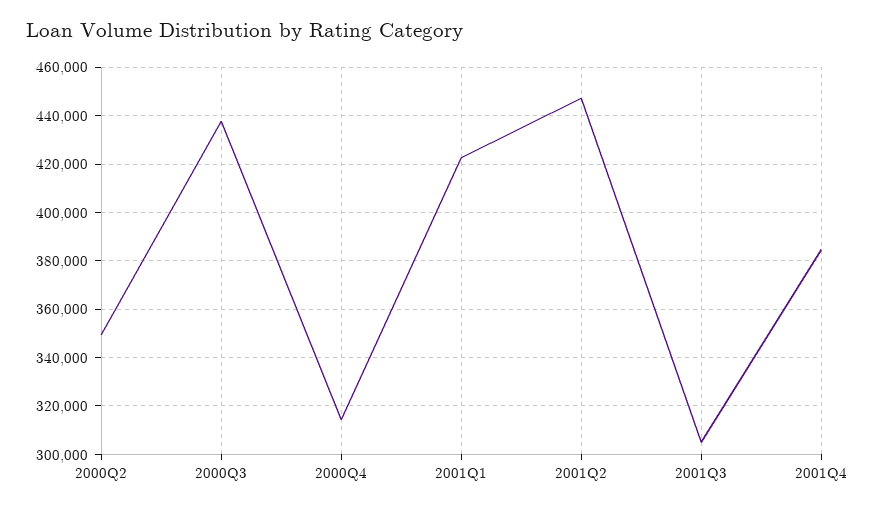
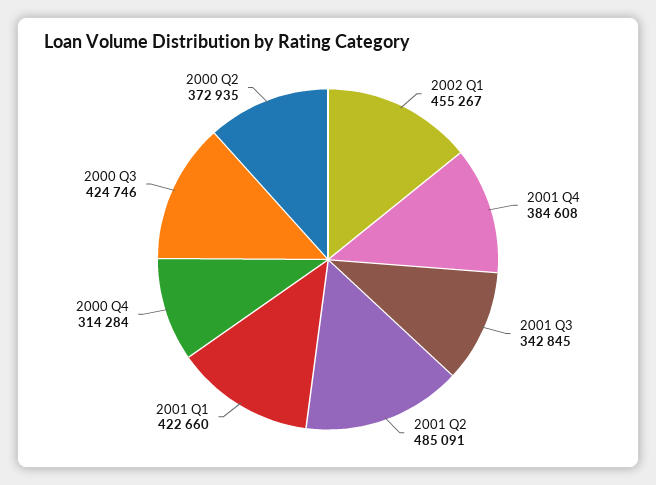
2000Q2: 350000 -> 372935
2000Q3: 437500 -> 424746
2001Q2: 447500 -> 485091
2001Q3: 305000 -> 342845
2002 Q1: none -> 455267

